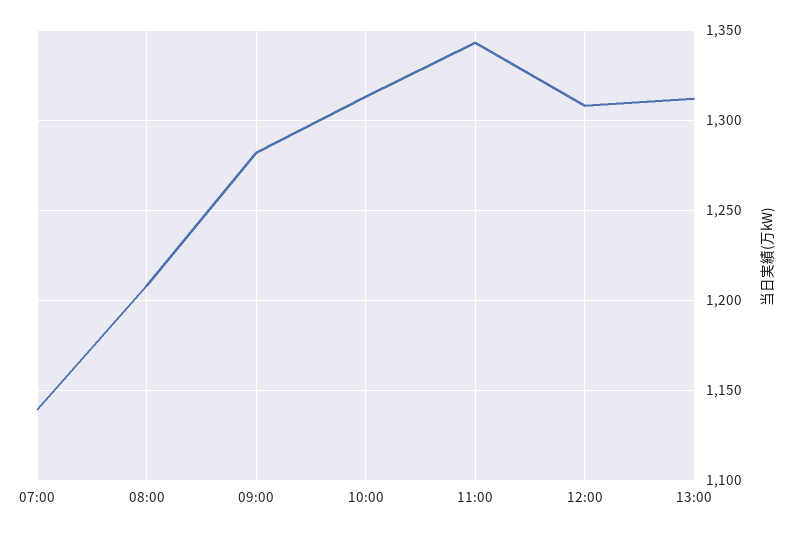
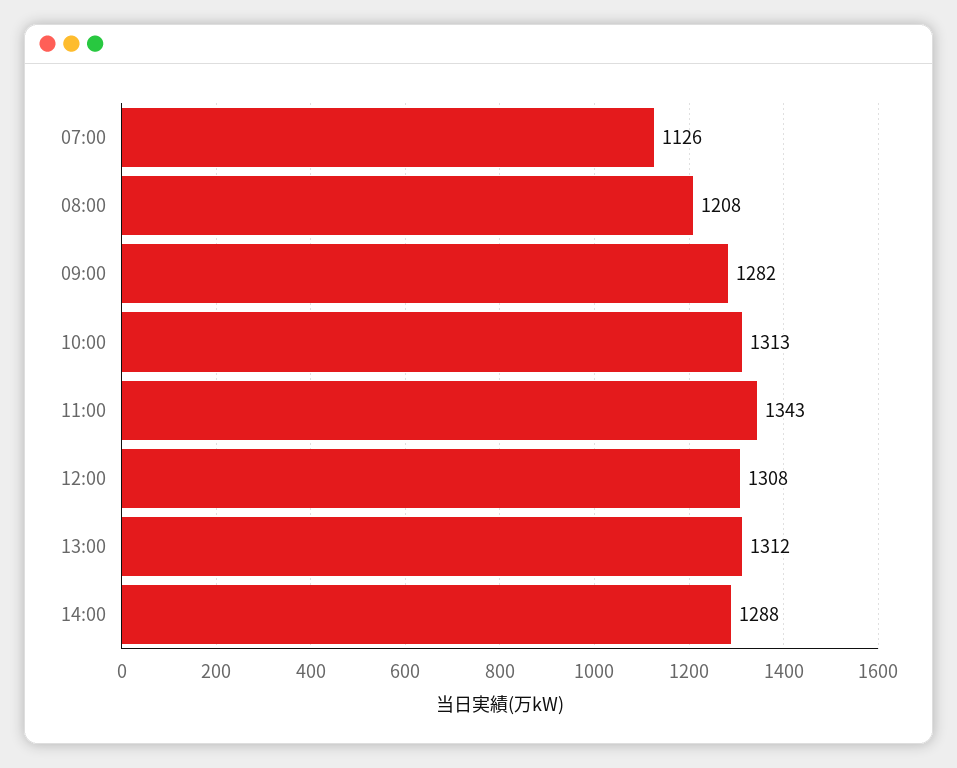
07:00: 1140 -> 1126
14:00: none -> 1288

